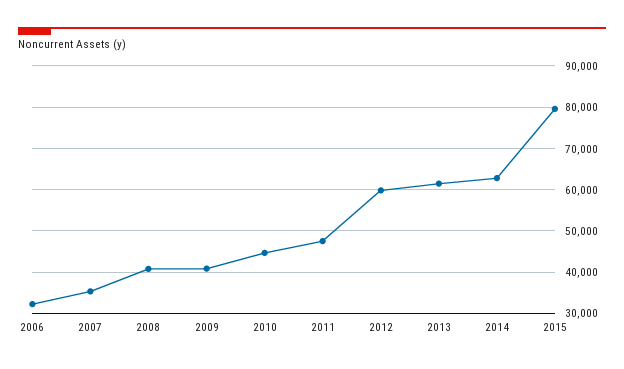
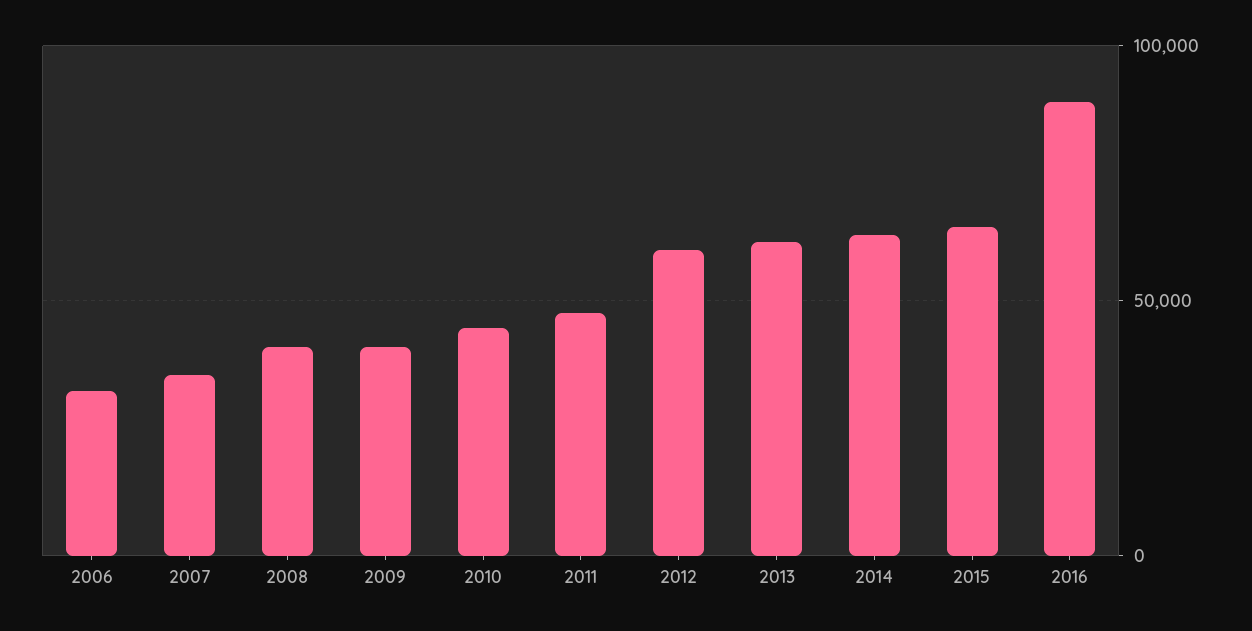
2015: 80000 -> 65000
2016: none -> 90000

